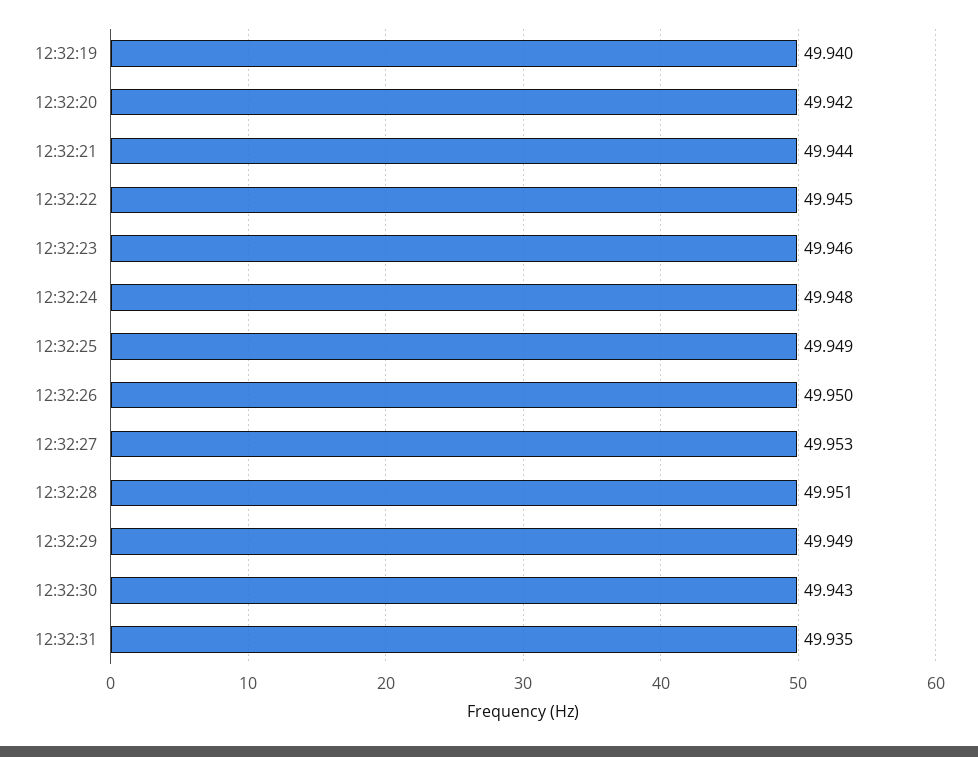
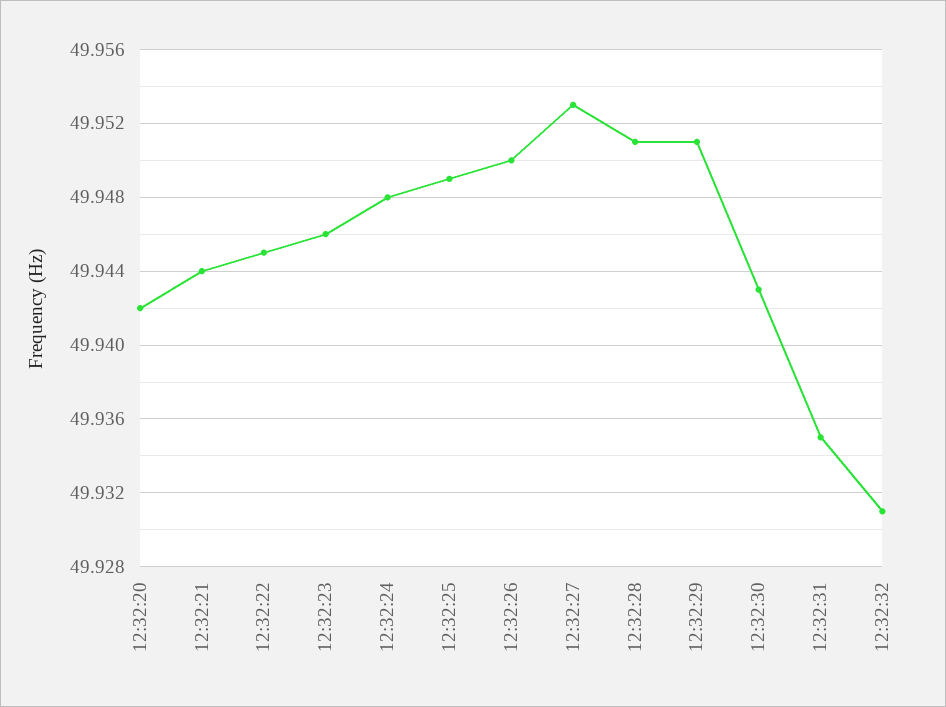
12:32:19: 49.94 -> none
12:32:29: 49.949 -> 49.951
12:32:32: none -> 49.931

